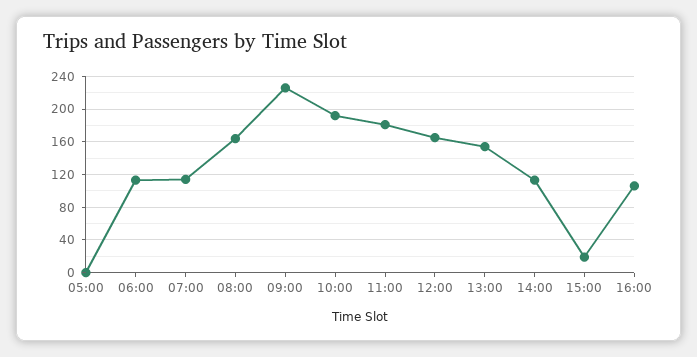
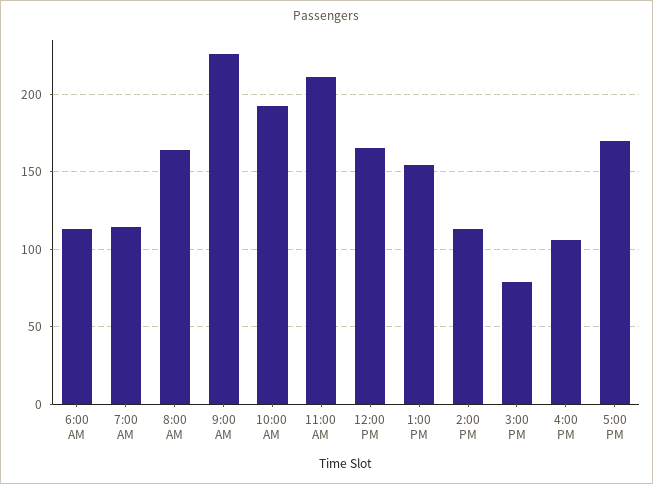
05:00: 0 -> none
11:00: 180 -> 210
15:00: 20 -> 80
5:00 PM: none -> 170

